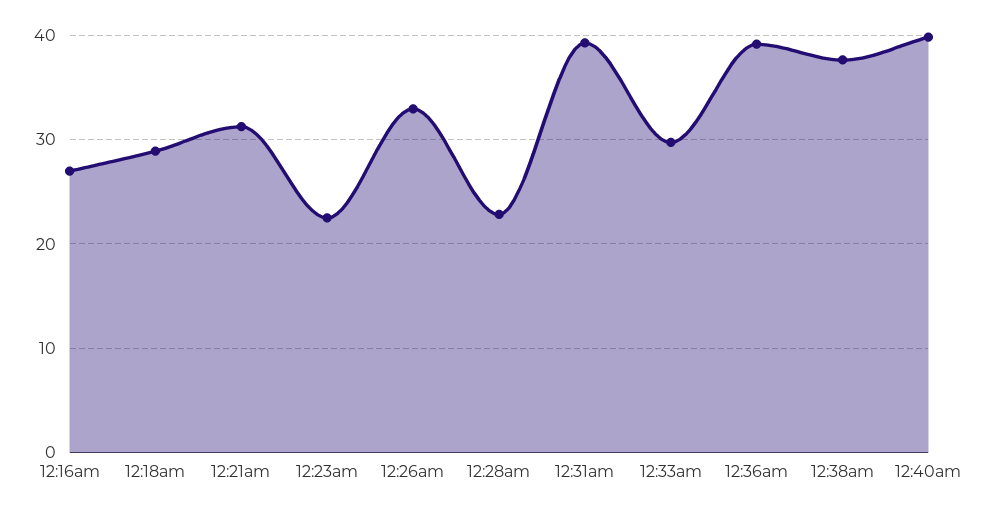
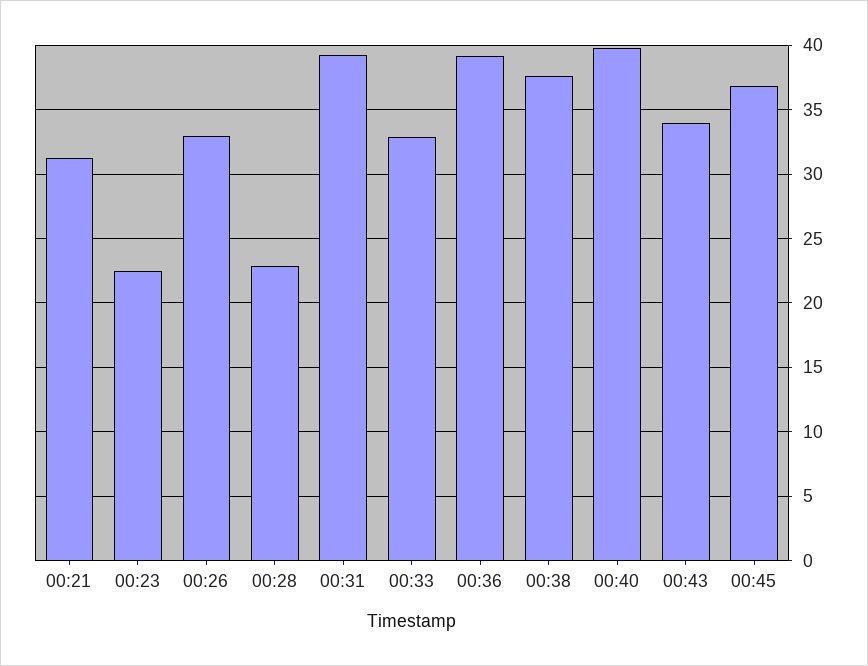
12:16am: 27 -> none
12:18am: 29 -> none
12:33am: 30 -> 33
00:43: none -> 34
00:45: none -> 37

